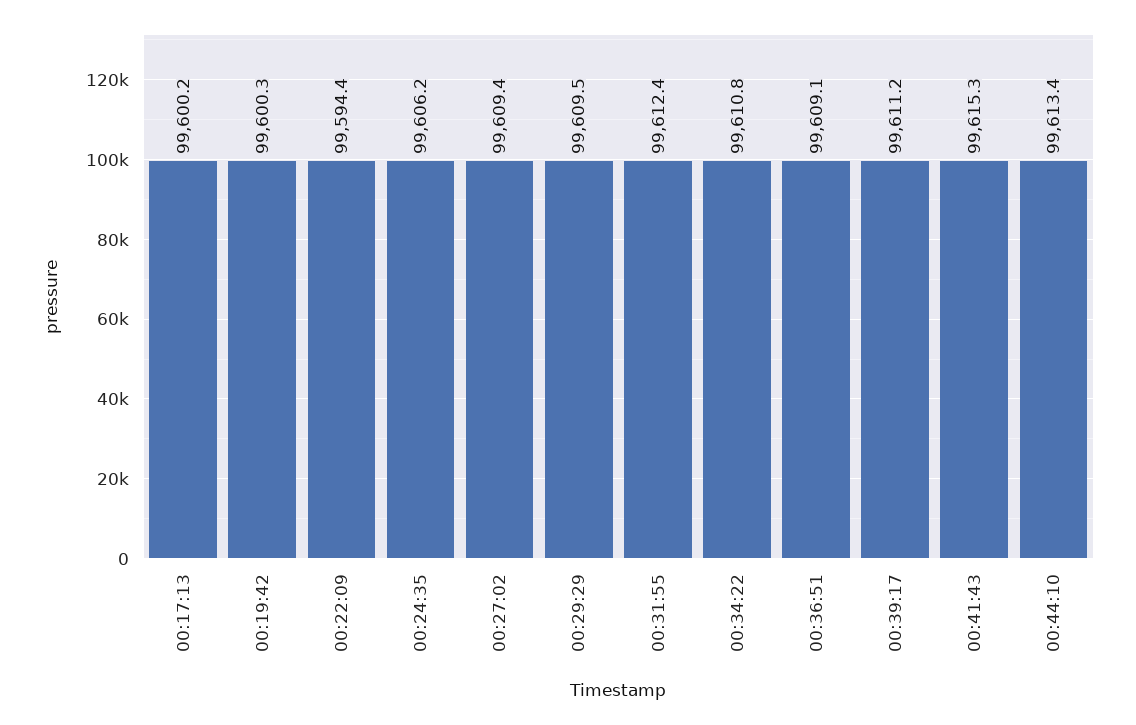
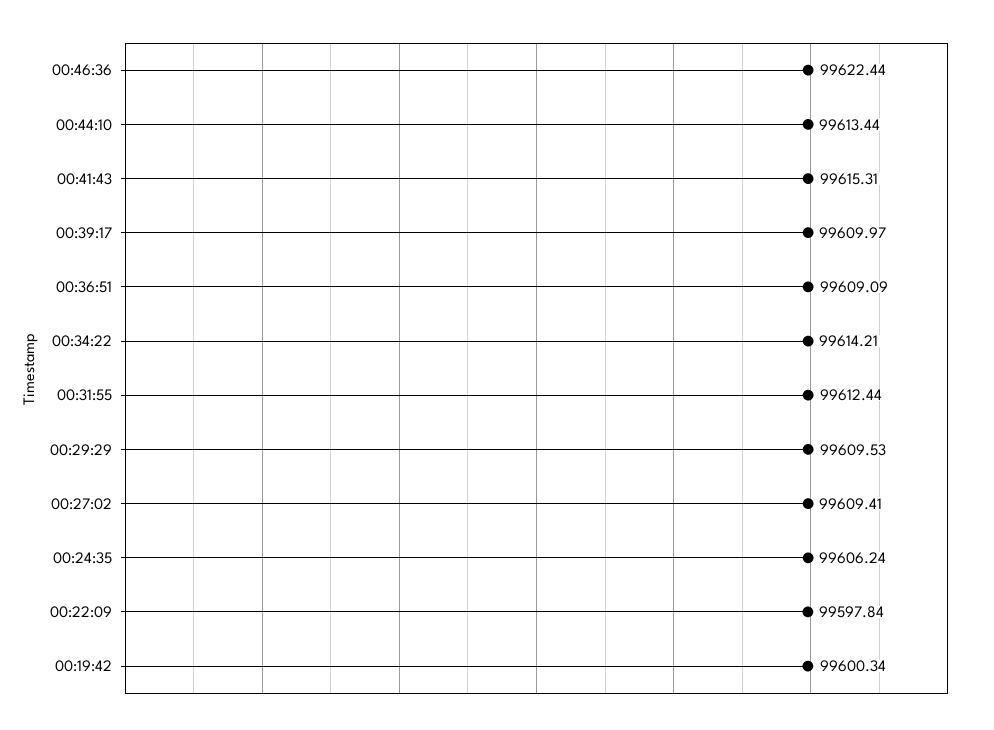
00:17:13: 99600.2 -> none
00:22:09: 99594.4 -> 99597.84
00:34:22: 99610.8 -> 99614.21
00:39:17: 99611.2 -> 99609.97
00:46:36: none -> 99622.44

